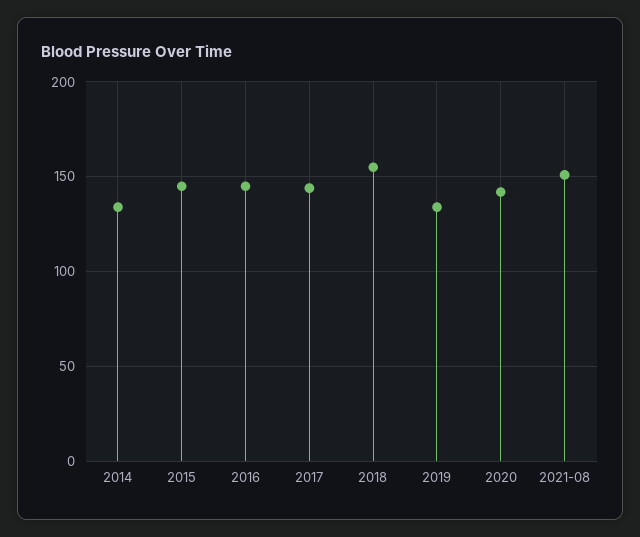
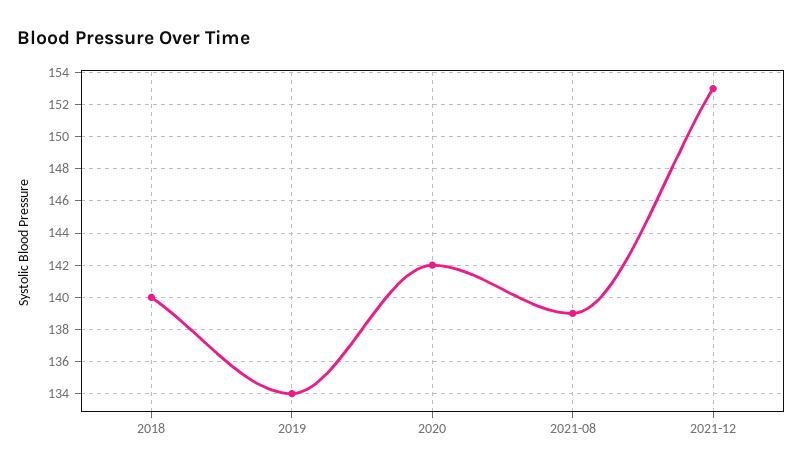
2014: 135 -> none
2015: 145 -> none
2016: 145 -> none
2017: 145 -> none
2018: 155 -> 140
2021-08: 150 -> 139
2021-12: none -> 153

